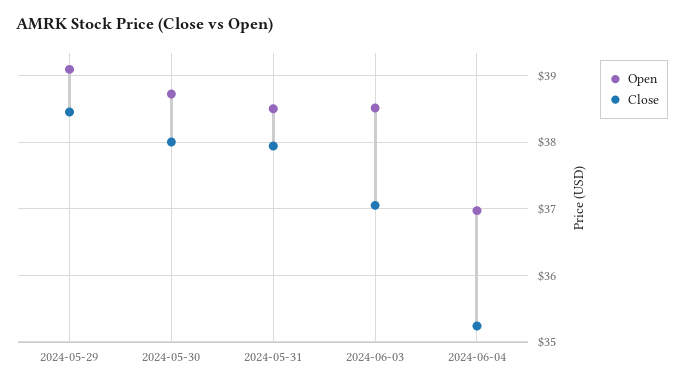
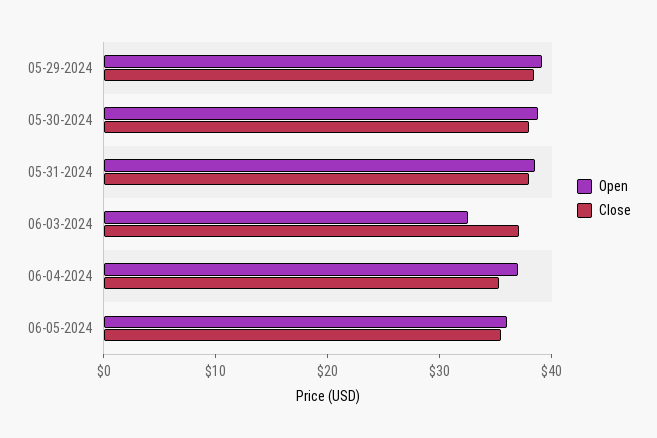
Open, 2024-06-03: 38.5 -> 32
Open, 06-05-2024: none -> 36
Close, 06-05-2024: none -> 36

